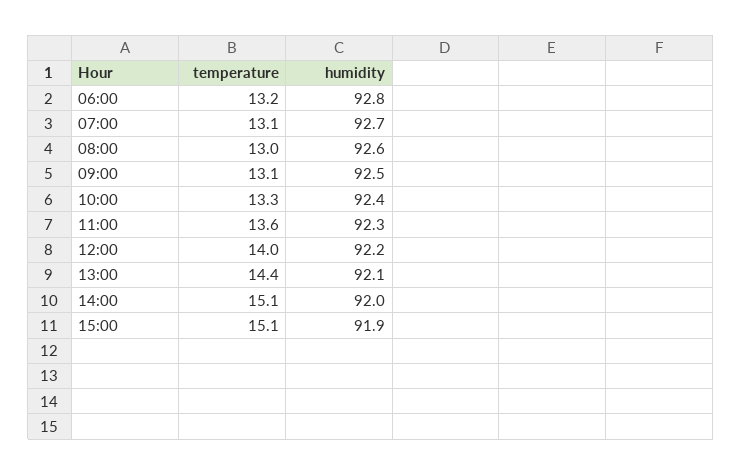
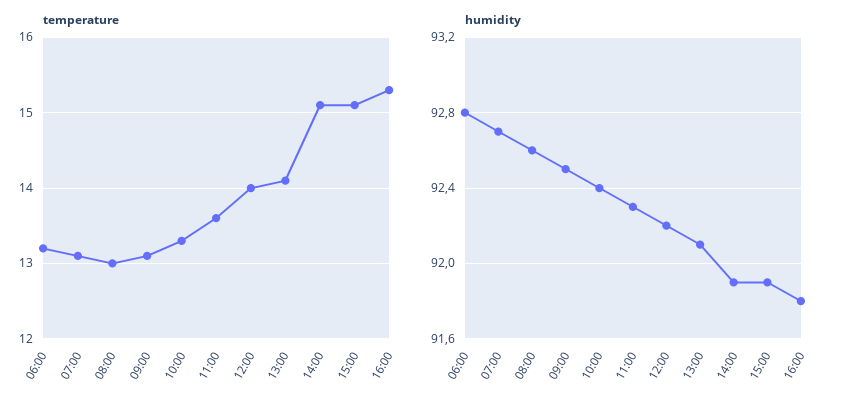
temperature, 13:00: 14.4 -> 14.1
humidity, 14:00: 92 -> 91.9
temperature, 16:00: none -> 15.3
humidity, 16:00: none -> 91.8

